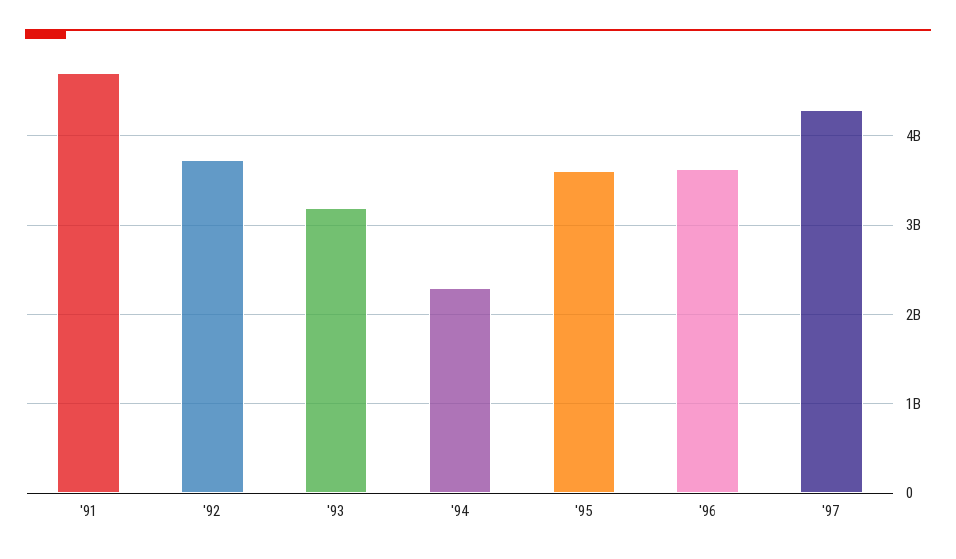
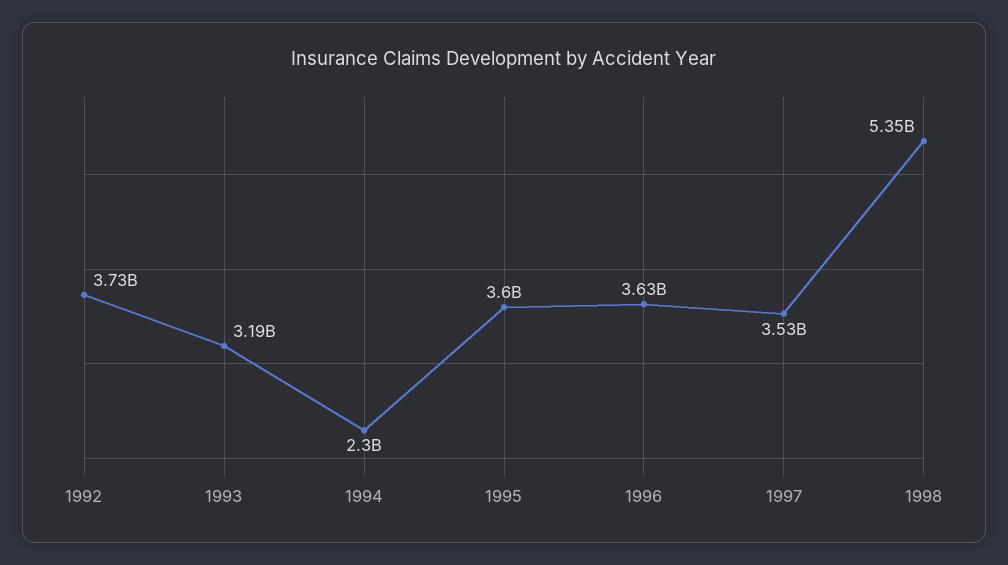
'91: 4700000000 -> none
'97: 4300000000 -> 3530000000
1998: none -> 5350000000

